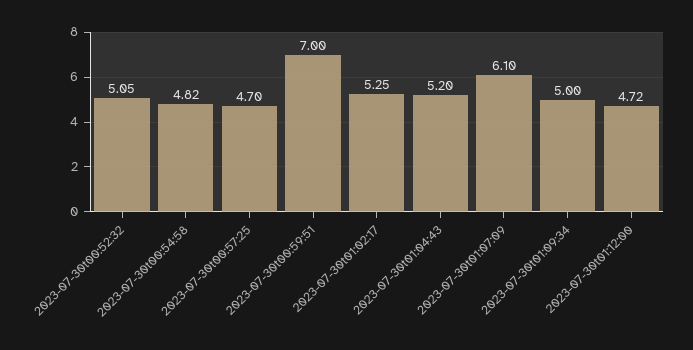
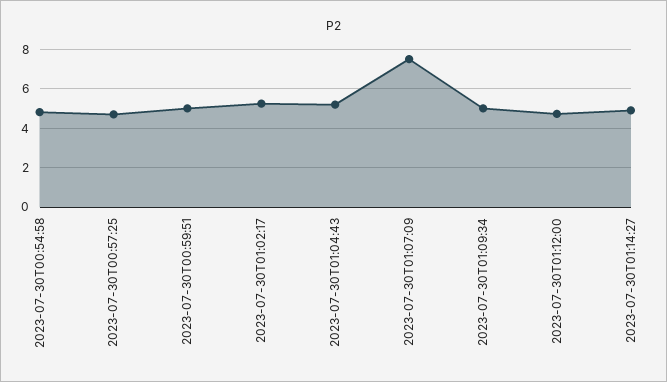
2023-07-30t00:52:32: 5.05 -> none
2023-07-30t00:59:51: 7 -> 5
2023-07-30t01:07:09: 6.1 -> 7.5
2023-07-30T01:14:27: none -> 5

